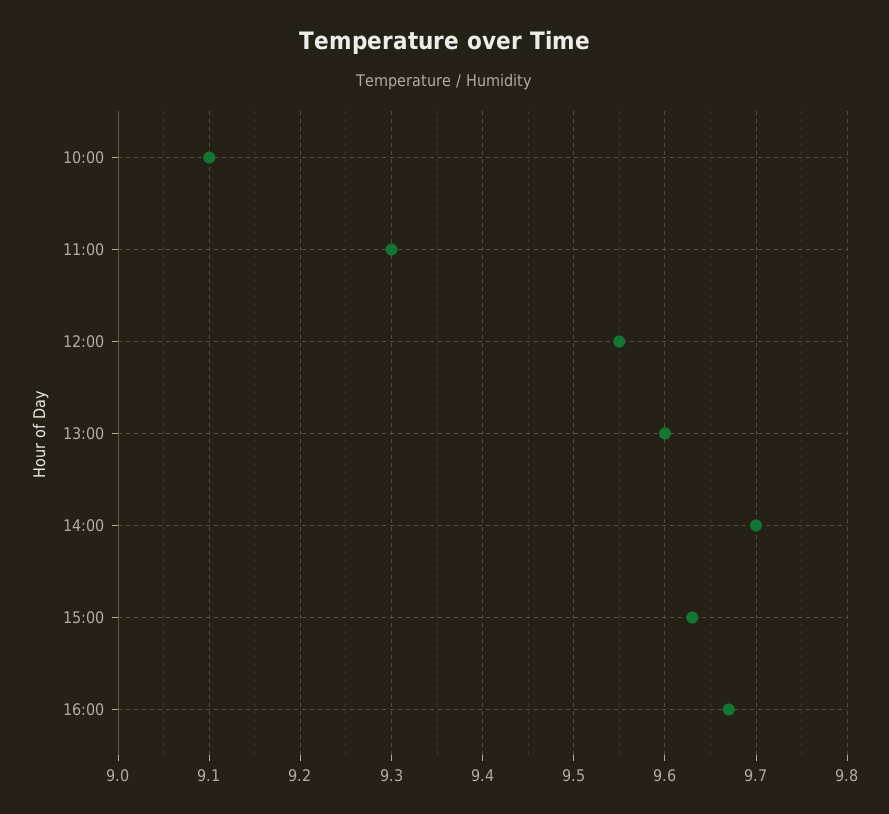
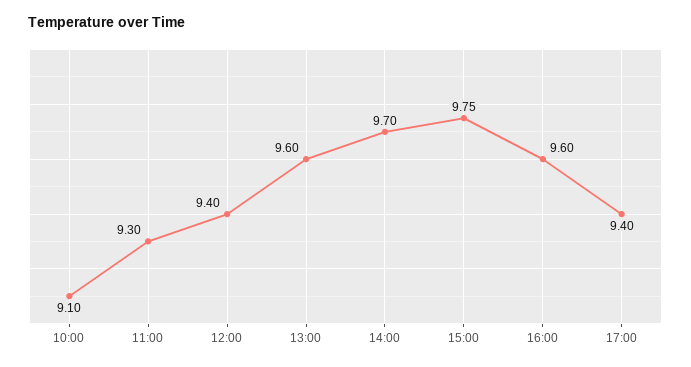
12:00: 9.55 -> 9.4
15:00: 9.63 -> 9.75
16:00: 9.67 -> 9.6
17:00: none -> 9.4

